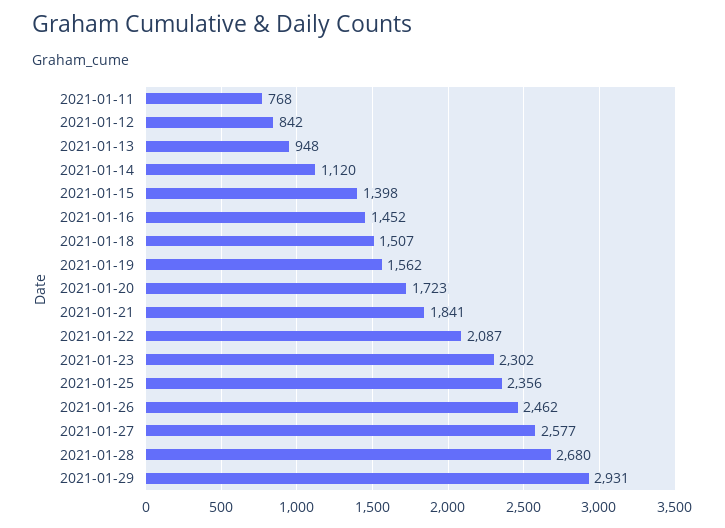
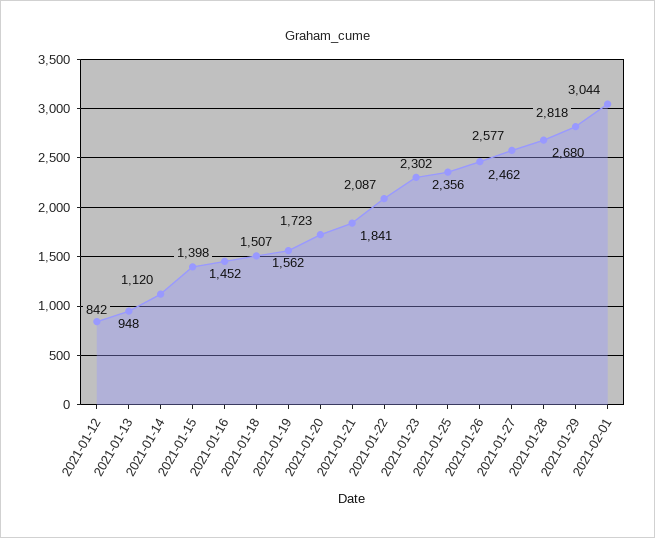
2021-01-11: 768 -> none
2021-01-29: 2931 -> 2818
2021-02-01: none -> 3044

